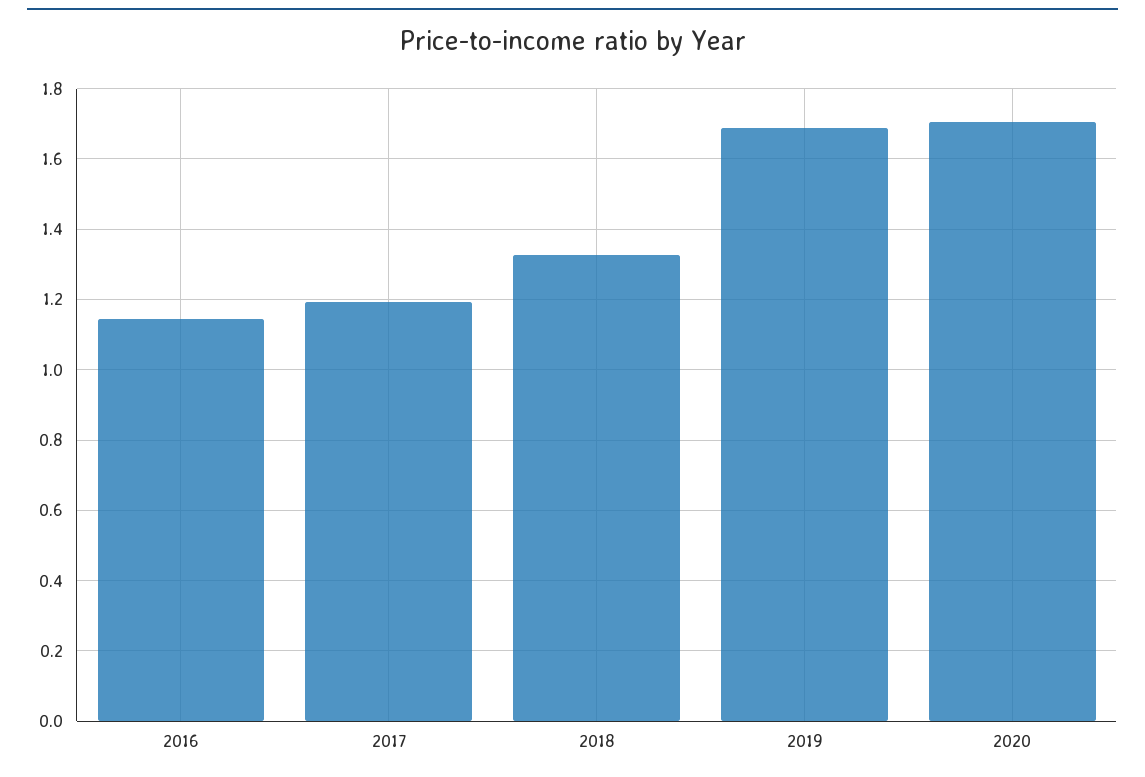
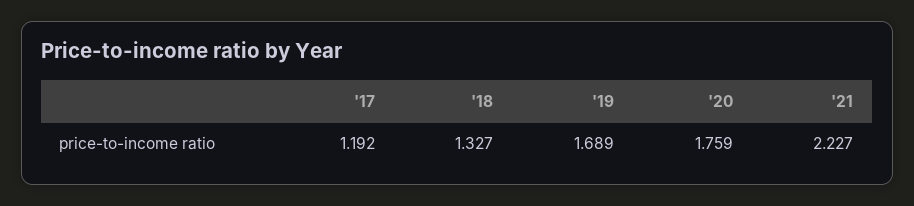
2016: 1.14 -> none
2020: 1.7 -> 1.759
'21: none -> 2.227

